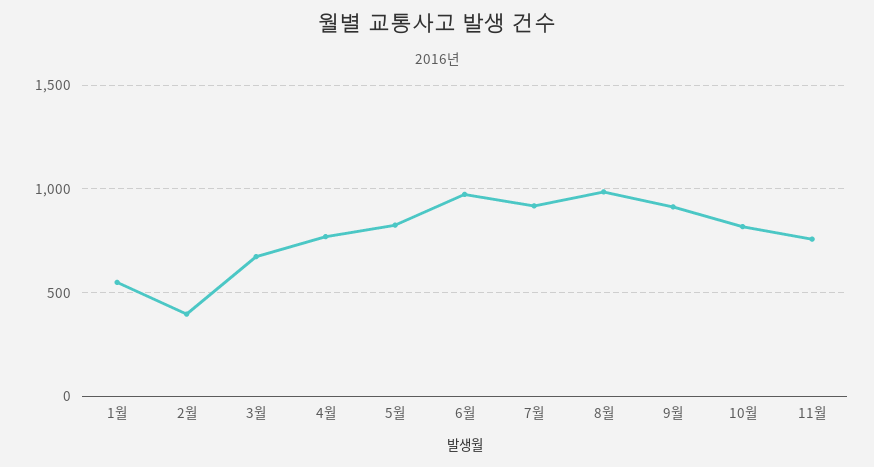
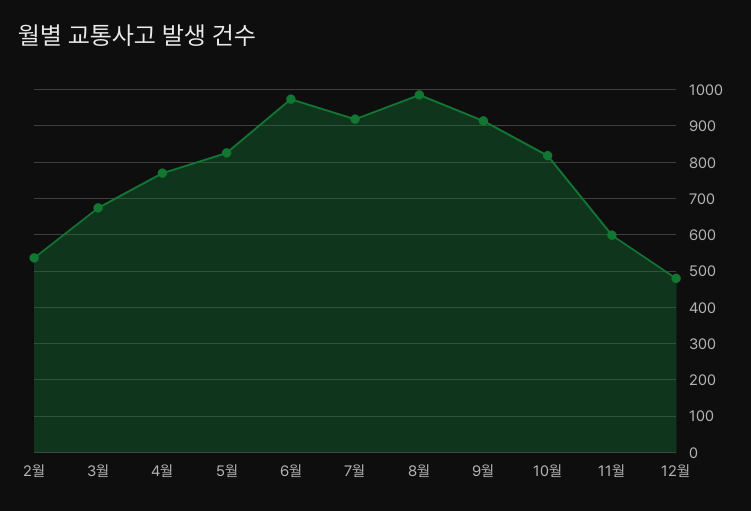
1월: 550 -> none
2월: 400 -> 540
11월: 750 -> 600
12월: none -> 480

